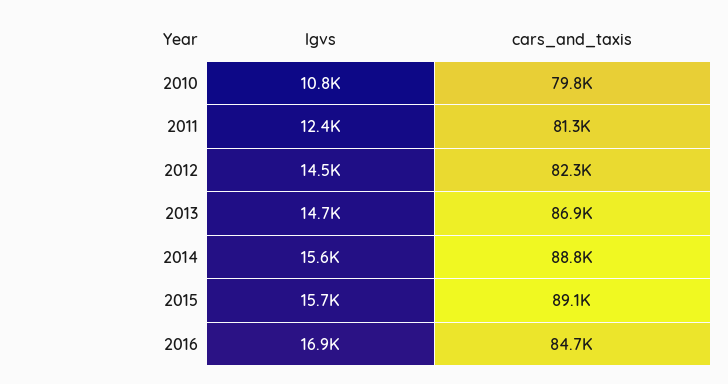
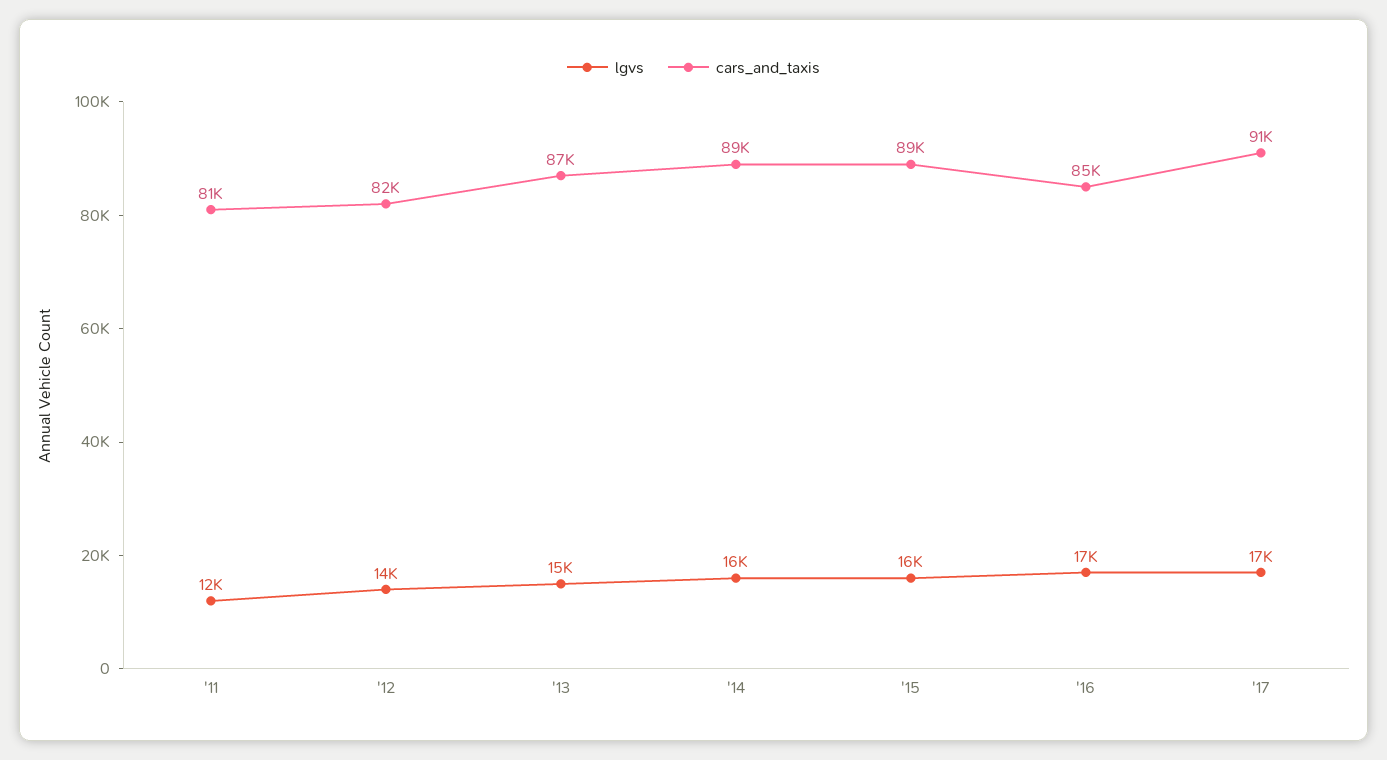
lgvs, 2010: 10800 -> none
cars_and_taxis, 2010: 79800 -> none
lgvs, '17: none -> 17000
cars_and_taxis, '17: none -> 91000

